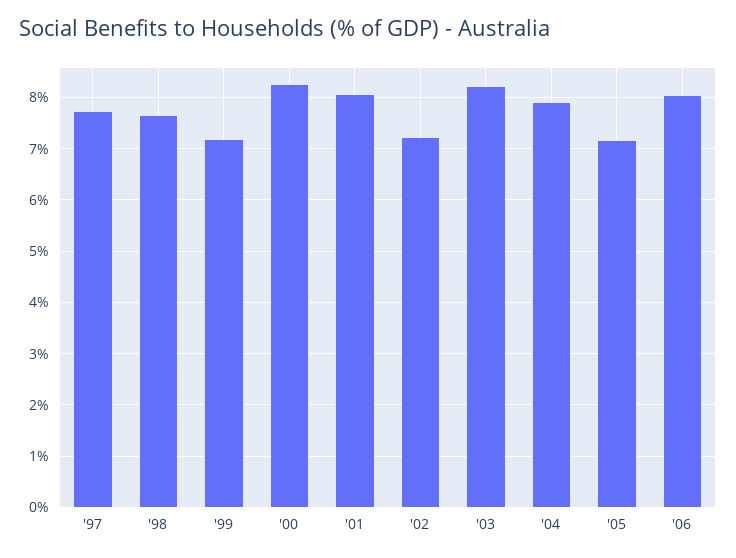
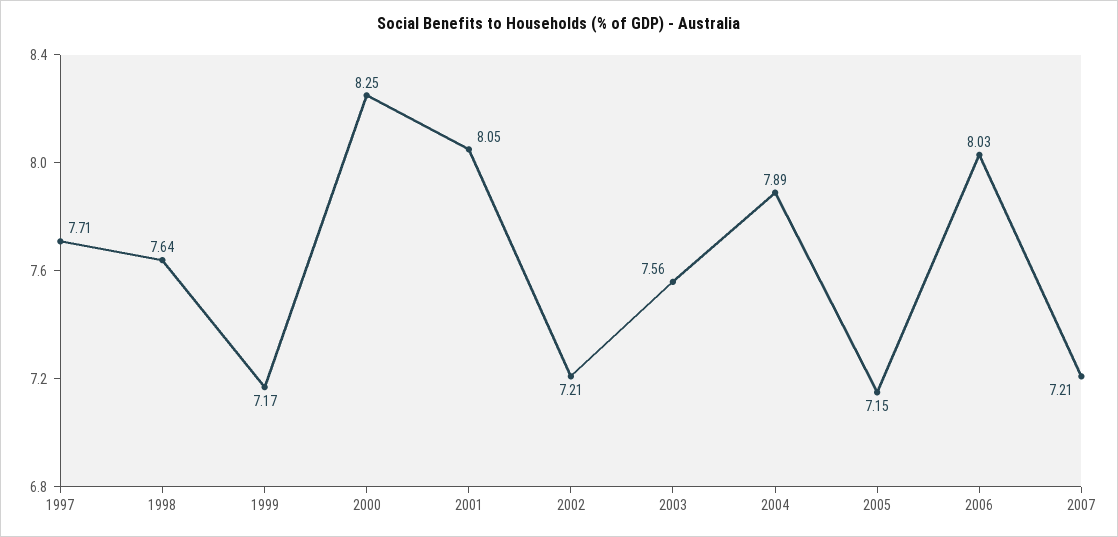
'03: 8.2 -> 7.56
2007: none -> 7.21

